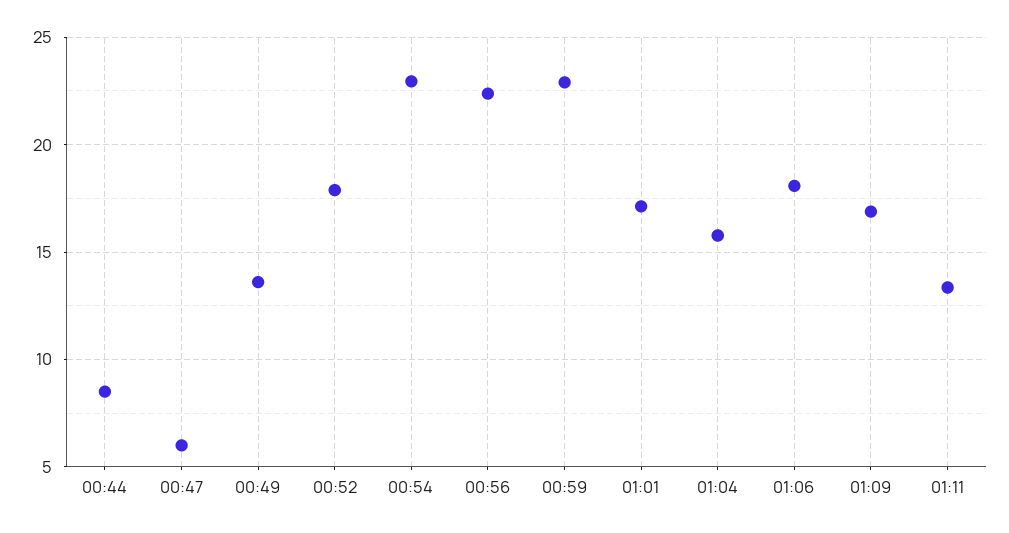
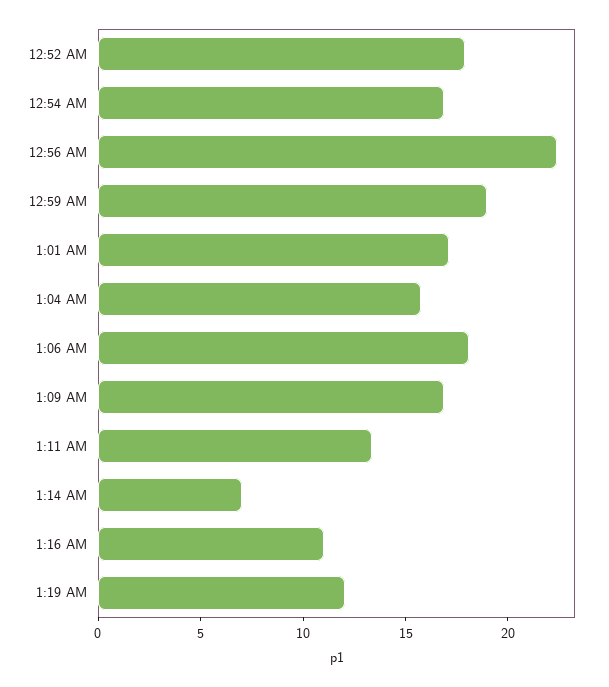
00:44: 8.5 -> none
00:47: 6 -> none
00:49: 13.5 -> none
00:54: 23 -> 17
00:59: 23 -> 19
1:14 AM: none -> 7
1:16 AM: none -> 11
1:19 AM: none -> 12

